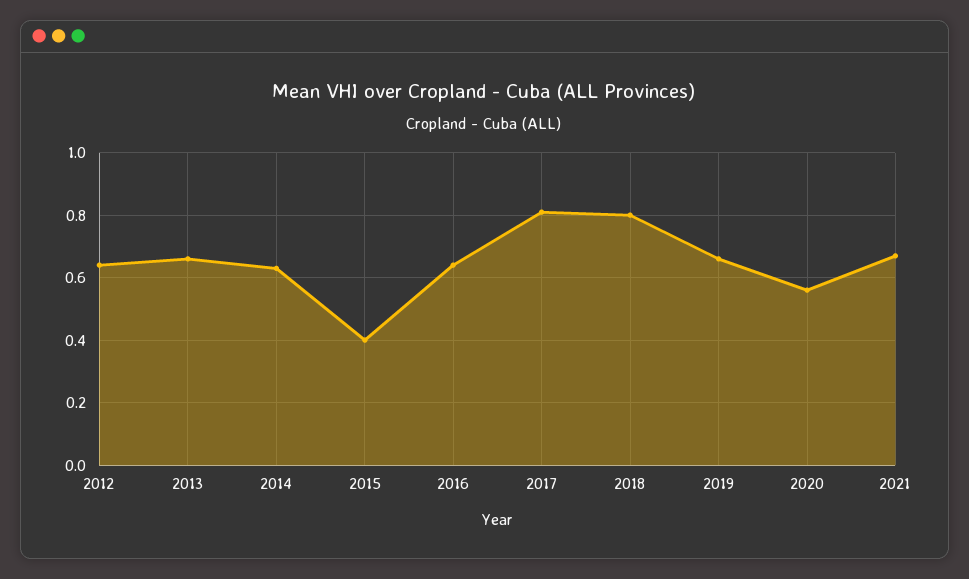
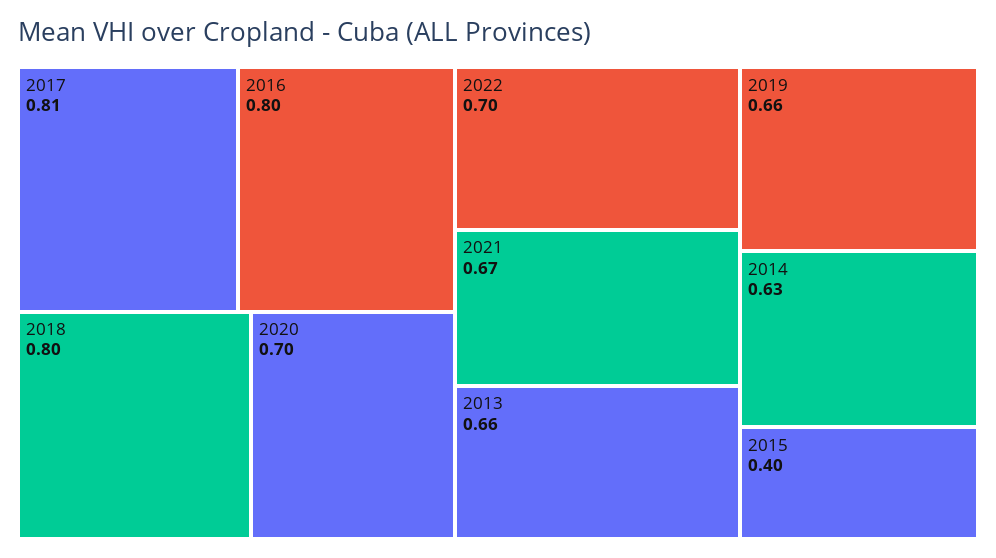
2012: 0.65 -> none
2016: 0.65 -> 0.8
2020: 0.55 -> 0.7
2022: none -> 0.7

